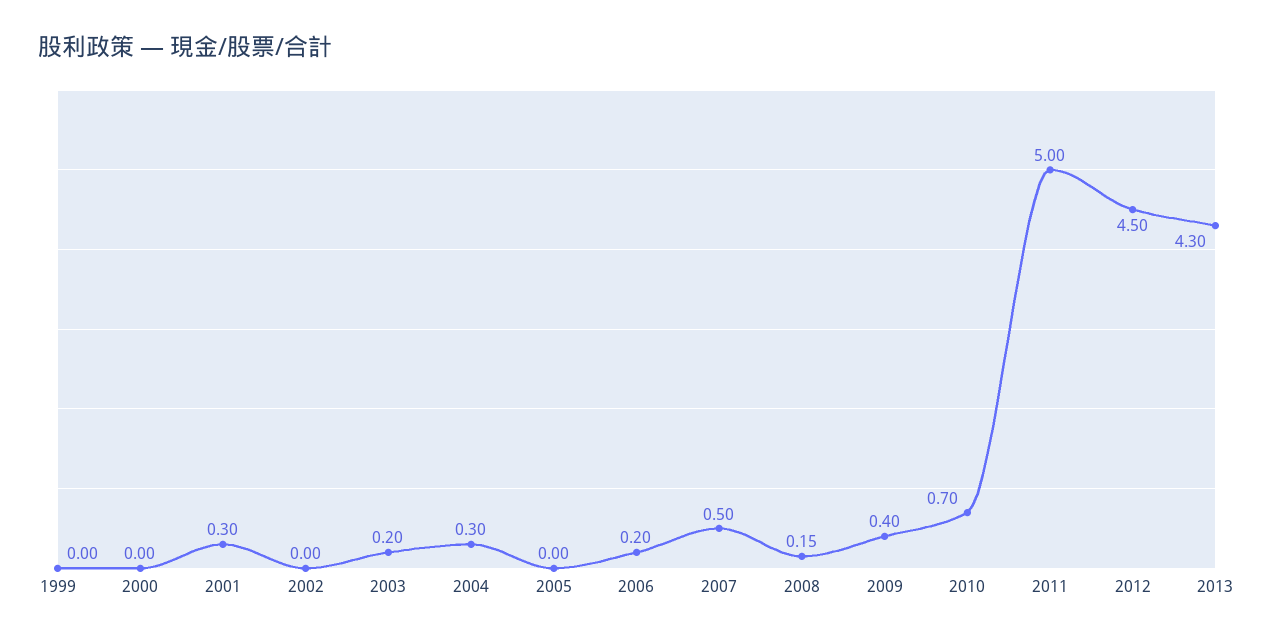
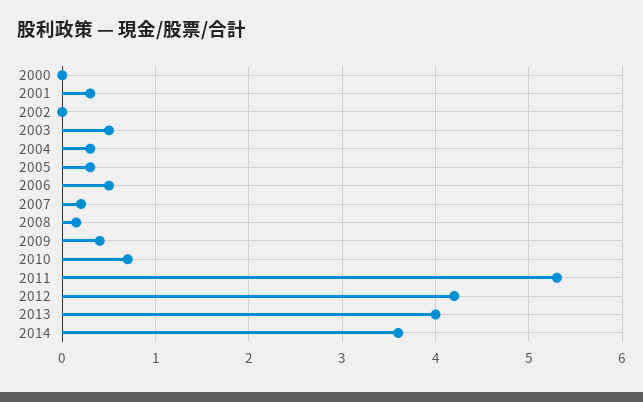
1999: 0 -> none
2003: 0.2 -> 0.5
2005: 0 -> 0.3
2006: 0.2 -> 0.5
2007: 0.5 -> 0.2
2011: 5 -> 5.3
2012: 4.5 -> 4.2
2013: 4.3 -> 4
2014: none -> 3.6

